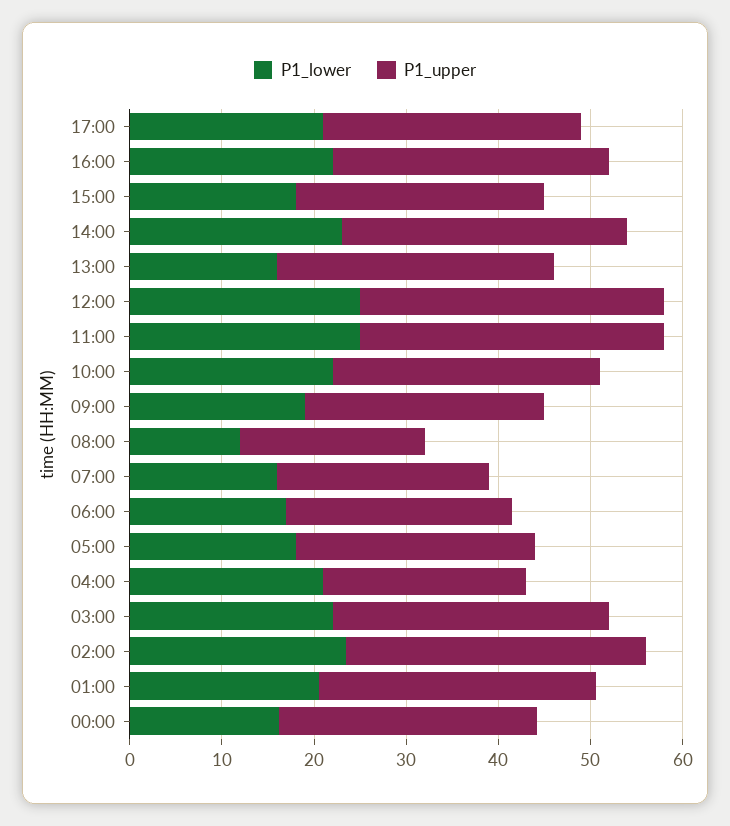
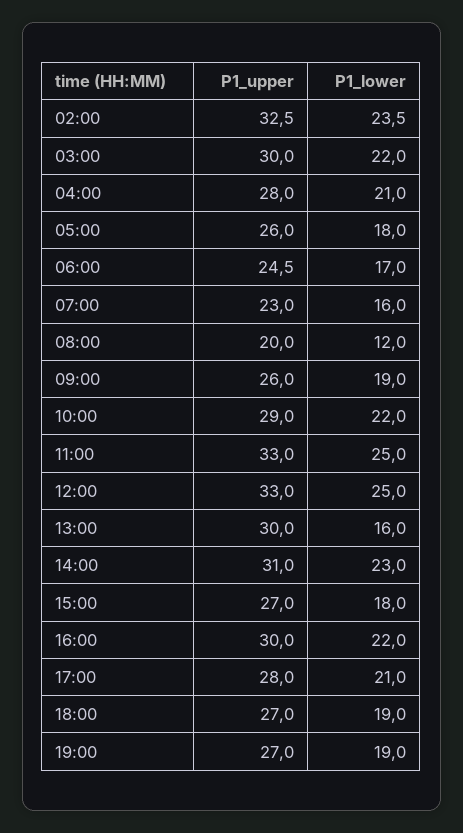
P1_upper, 04:00: 22 -> 28
P1_lower, 01:00: 20 -> none
P1_upper, 01:00: 30 -> none
P1_lower, 00:00: 16 -> none
P1_upper, 00:00: 28 -> none
P1_upper, 18:00: none -> 27
P1_lower, 18:00: none -> 19
P1_upper, 19:00: none -> 27
P1_lower, 19:00: none -> 19

